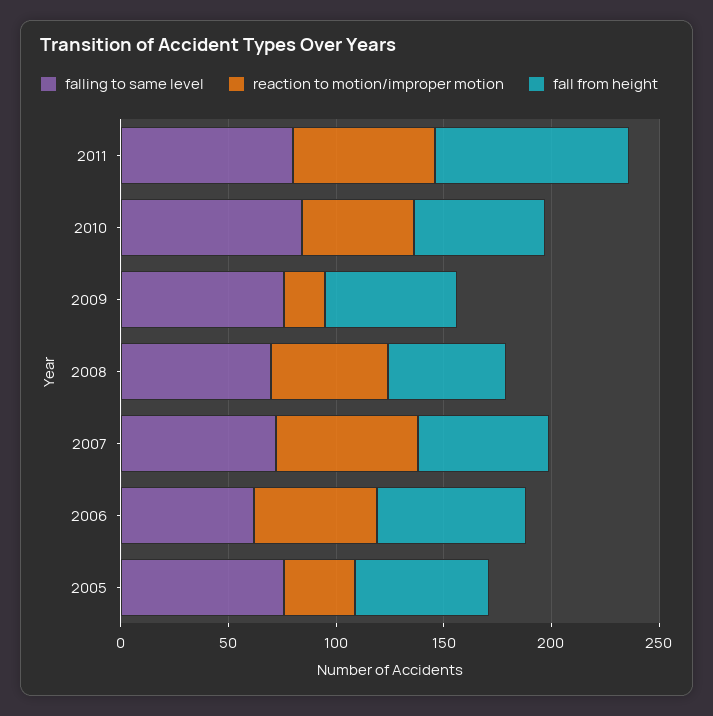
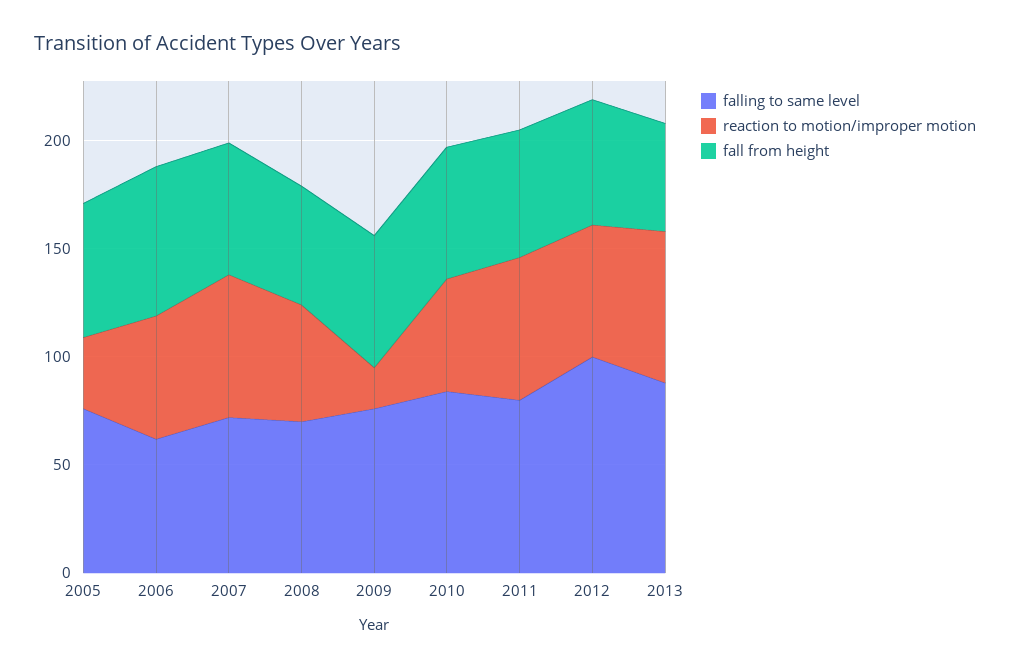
fall from height, 2011: 90 -> 60
falling to same level, 2012: none -> 100
reaction to motion/improper motion, 2012: none -> 60
fall from height, 2012: none -> 60
falling to same level, 2013: none -> 90
reaction to motion/improper motion, 2013: none -> 70
fall from height, 2013: none -> 50

